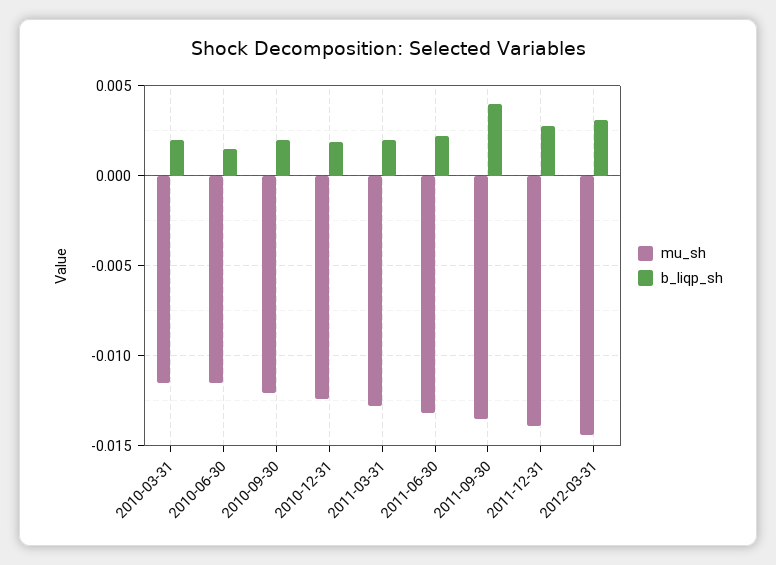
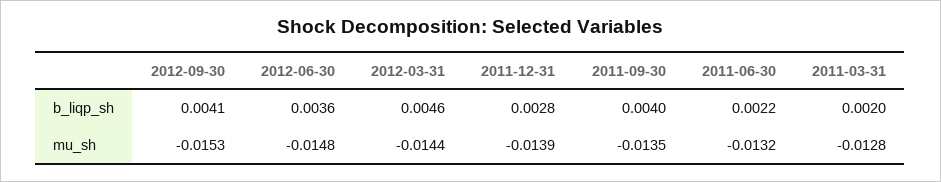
mu_sh, 2010-03-31: -0.0115 -> none
b_liqp_sh, 2010-03-31: 0.002 -> none
mu_sh, 2010-06-30: -0.0115 -> none
b_liqp_sh, 2010-06-30: 0.0015 -> none
mu_sh, 2010-09-30: -0.012 -> none
b_liqp_sh, 2010-09-30: 0.002 -> none
mu_sh, 2010-12-31: -0.0125 -> none
b_liqp_sh, 2010-12-31: 0.002 -> none
b_liqp_sh, 2012-03-31: 0.003 -> 0.0046
b_liqp_sh, 2012-09-30: none -> 0.0041
b_liqp_sh, 2012-06-30: none -> 0.0036
mu_sh, 2012-09-30: none -> -0.0153
mu_sh, 2012-06-30: none -> -0.0148

